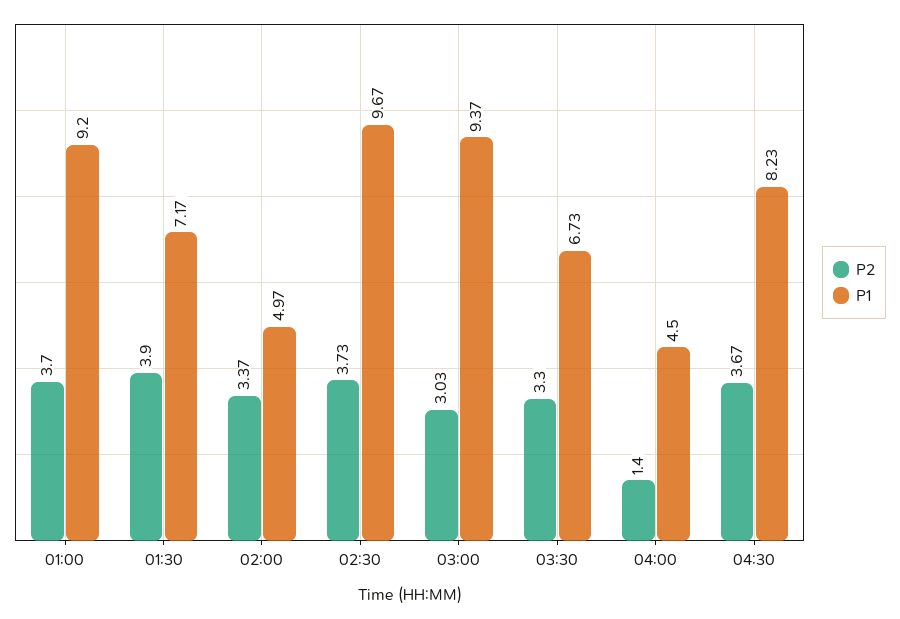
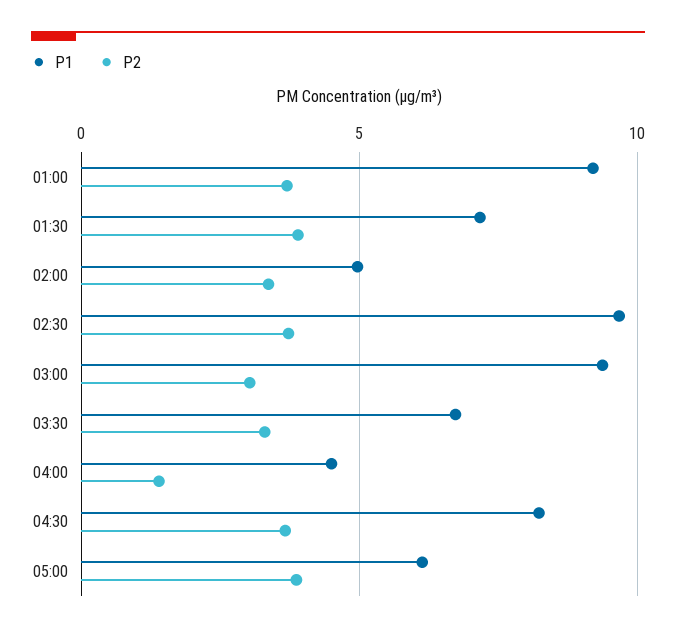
P1, 05:00: none -> 6
P2, 05:00: none -> 4

